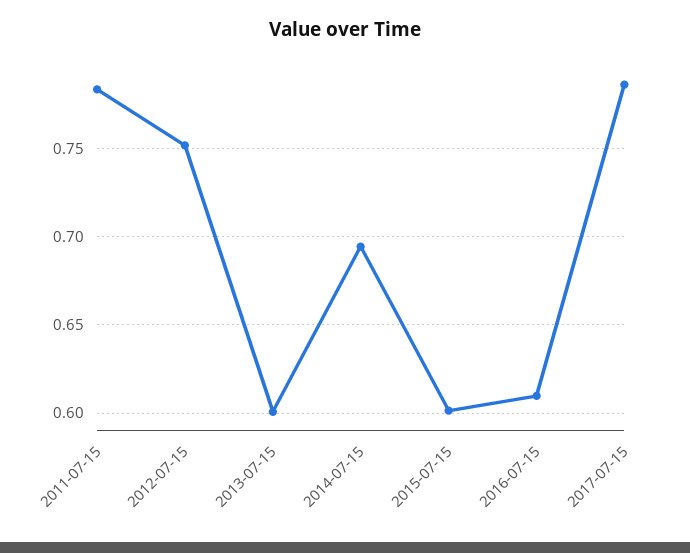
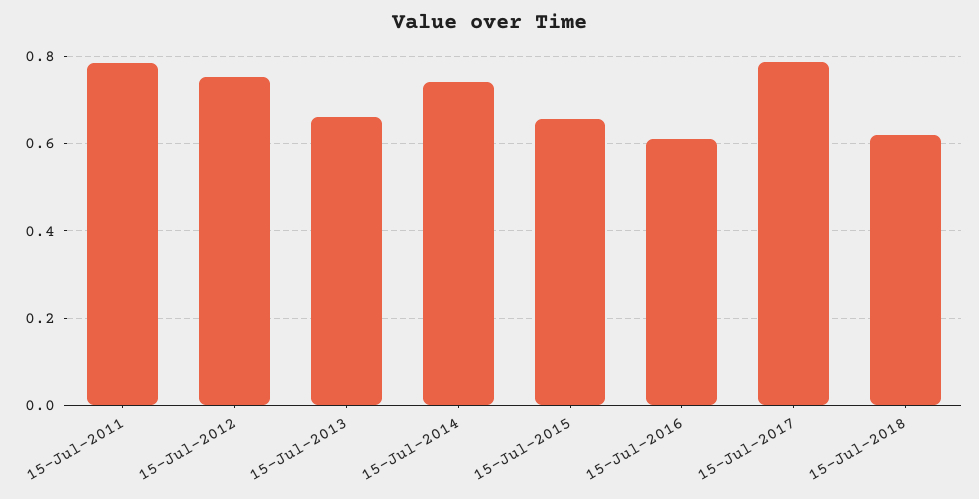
2013-07-15: 0.6 -> 0.66
2014-07-15: 0.695 -> 0.74
2015-07-15: 0.6 -> 0.66
15-Jul-2018: none -> 0.62

